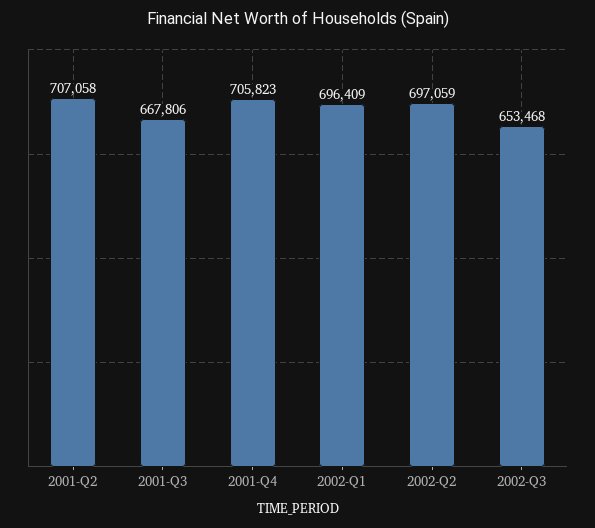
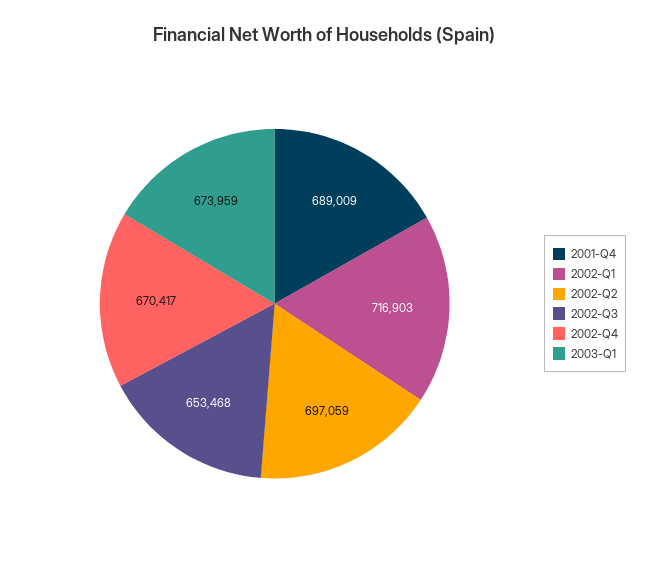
2001-Q2: 707058 -> none
2001-Q3: 667806 -> none
2001-Q4: 705823 -> 689009
2002-Q1: 696409 -> 716903
2002-Q4: none -> 670417
2003-Q1: none -> 673959

